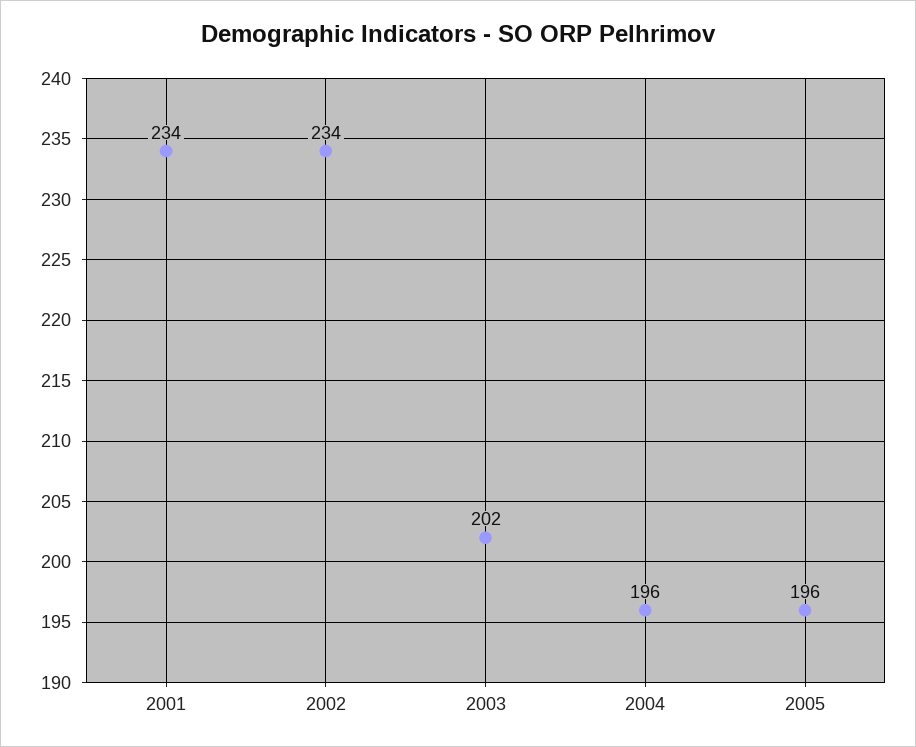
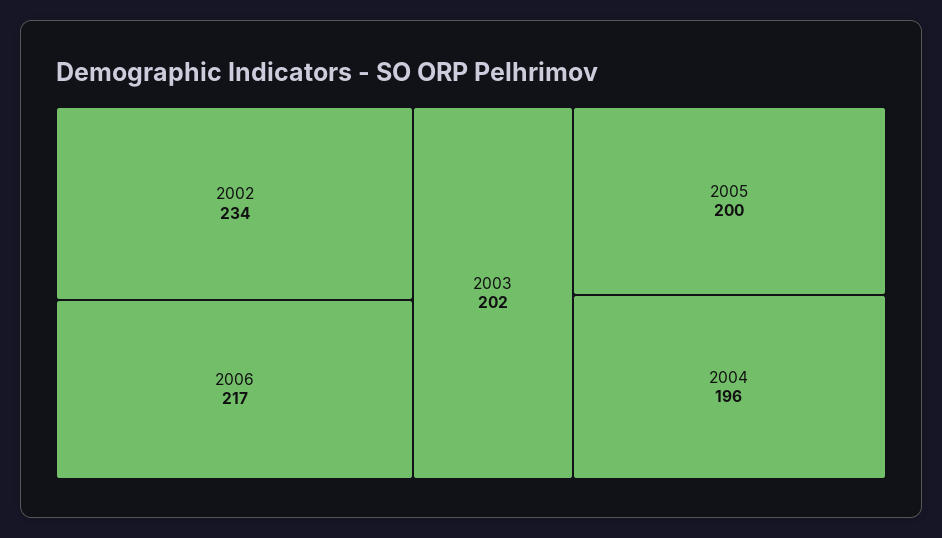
2001: 234 -> none
2005: 196 -> 200
2006: none -> 217

